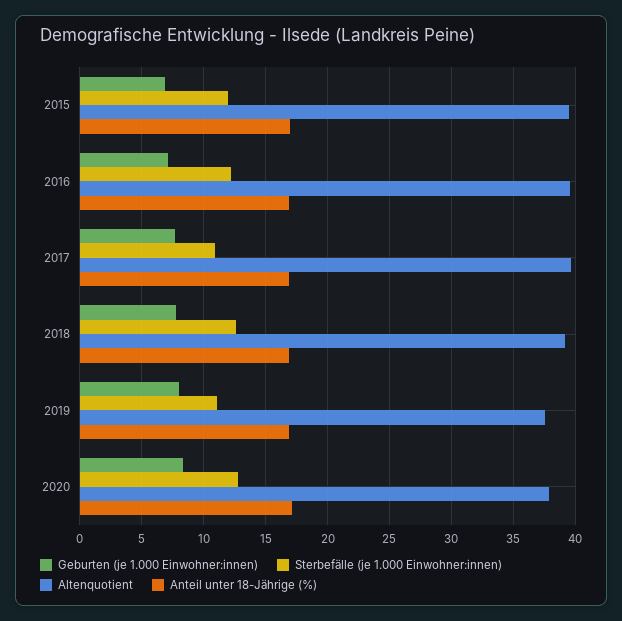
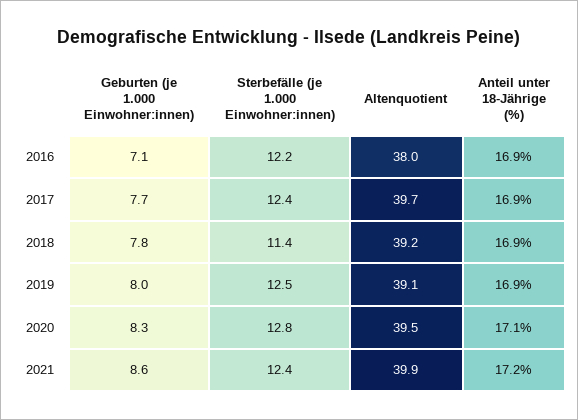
Geburten (je 1.000 Einwohner:innen), 2015: 7 -> none
Sterbefälle (je 1.000 Einwohner:innen), 2015: 12 -> none
Altenquotient, 2015: 39.5 -> none
Anteil unter 18-Jährige (%), 2015: 17 -> none
Altenquotient, 2016: 39.5 -> 38
Sterbefälle (je 1.000 Einwohner:innen), 2017: 11 -> 12.4
Sterbefälle (je 1.000 Einwohner:innen), 2018: 12.5 -> 11.4
Sterbefälle (je 1.000 Einwohner:innen), 2019: 11 -> 12.5
Altenquotient, 2019: 37.5 -> 39.1
Altenquotient, 2020: 38 -> 39.5
Geburten (je 1.000 Einwohner:innen), 2021: none -> 8.6
Sterbefälle (je 1.000 Einwohner:innen), 2021: none -> 12.4
Altenquotient, 2021: none -> 39.9
Anteil unter 18-Jährige (%), 2021: none -> 17.2

